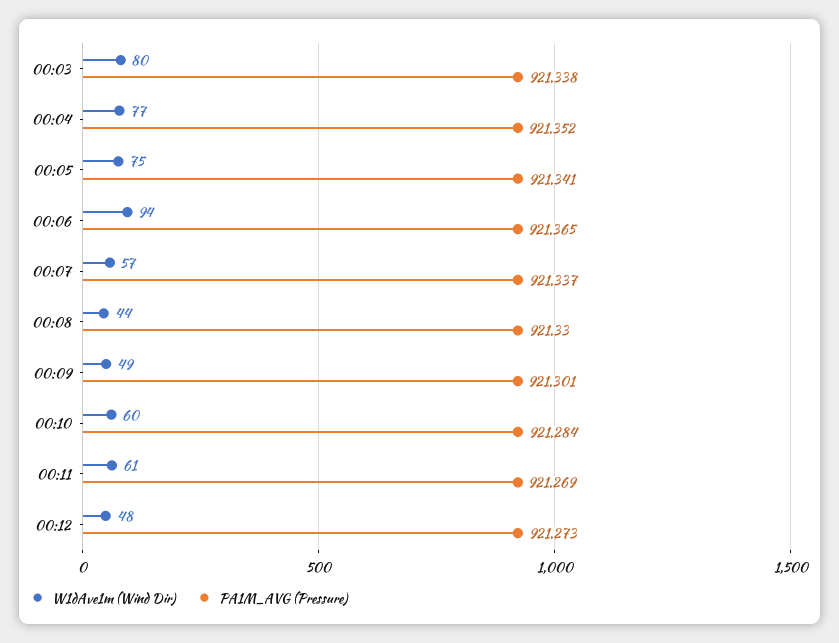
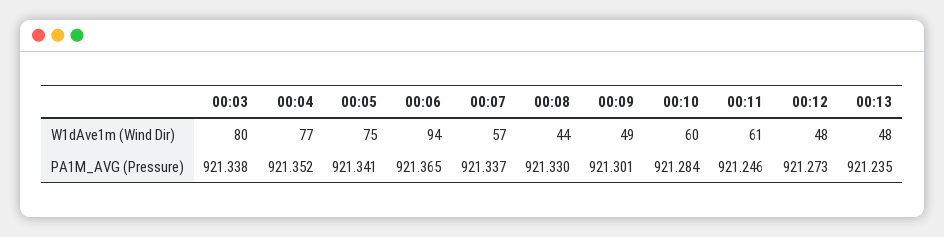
PA1M_AVG (Pressure), 00:11: 921.269 -> 921.246
W1dAve1m (Wind Dir), 00:13: none -> 48
PA1M_AVG (Pressure), 00:13: none -> 921.235

